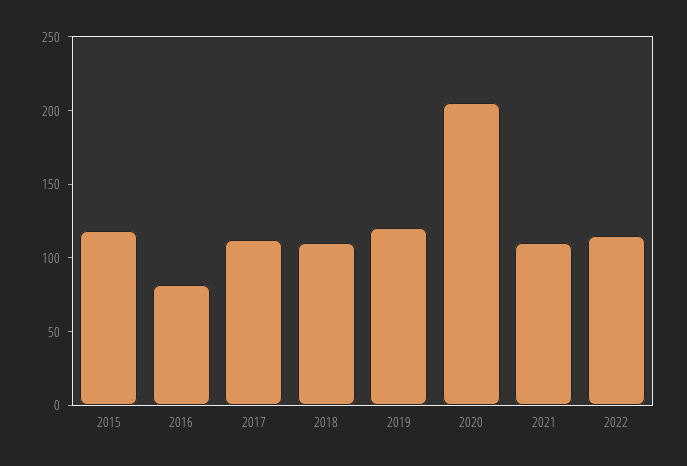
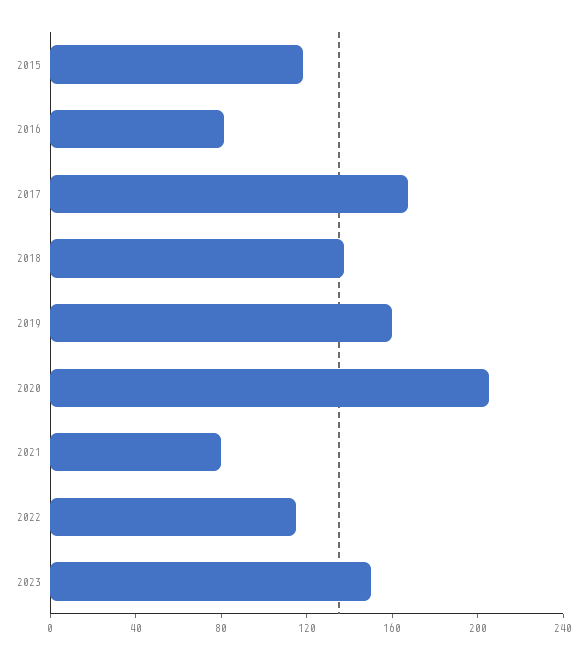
2017: 110 -> 170
2018: 110 -> 140
2019: 120 -> 160
2021: 110 -> 80
2023: none -> 150

